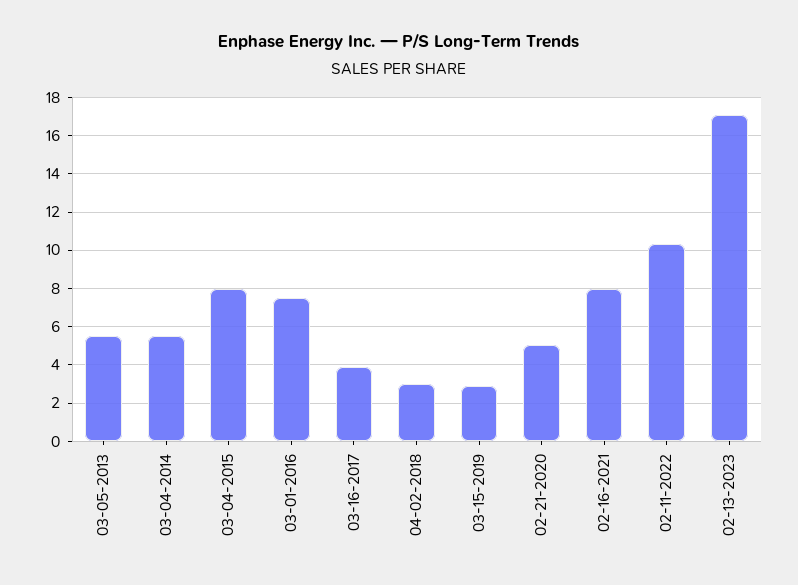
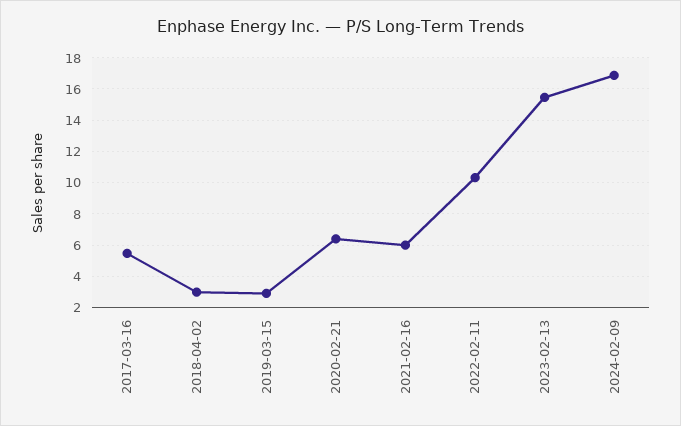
03-05-2013: 5.5 -> none
03-04-2014: 5.5 -> none
03-04-2015: 8 -> none
03-01-2016: 7.5 -> none
03-16-2017: 4 -> 5.5
02-21-2020: 5 -> 6.5
02-16-2021: 8 -> 6
02-13-2023: 17 -> 15.5
2024-02-09: none -> 17

